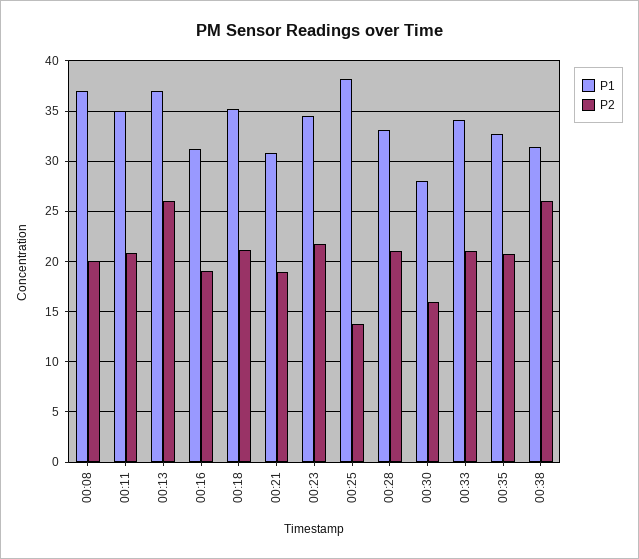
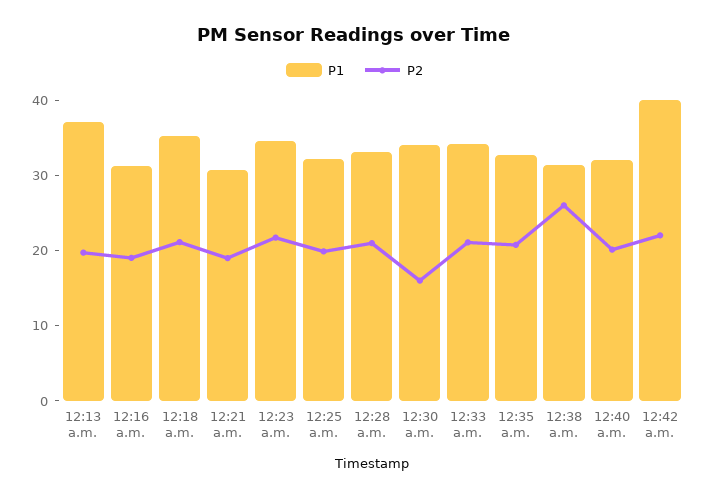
P1, 00:08: 37 -> none
P2, 00:08: 20 -> none
P1, 00:11: 35 -> none
P2, 00:11: 21 -> none
P2, 00:13: 26 -> 20
P1, 00:25: 38 -> 32
P2, 00:25: 14 -> 20
P1, 00:30: 28 -> 34
P1, 12:40 a.m.: none -> 32
P2, 12:40 a.m.: none -> 20
P1, 12:42 a.m.: none -> 40
P2, 12:42 a.m.: none -> 22

